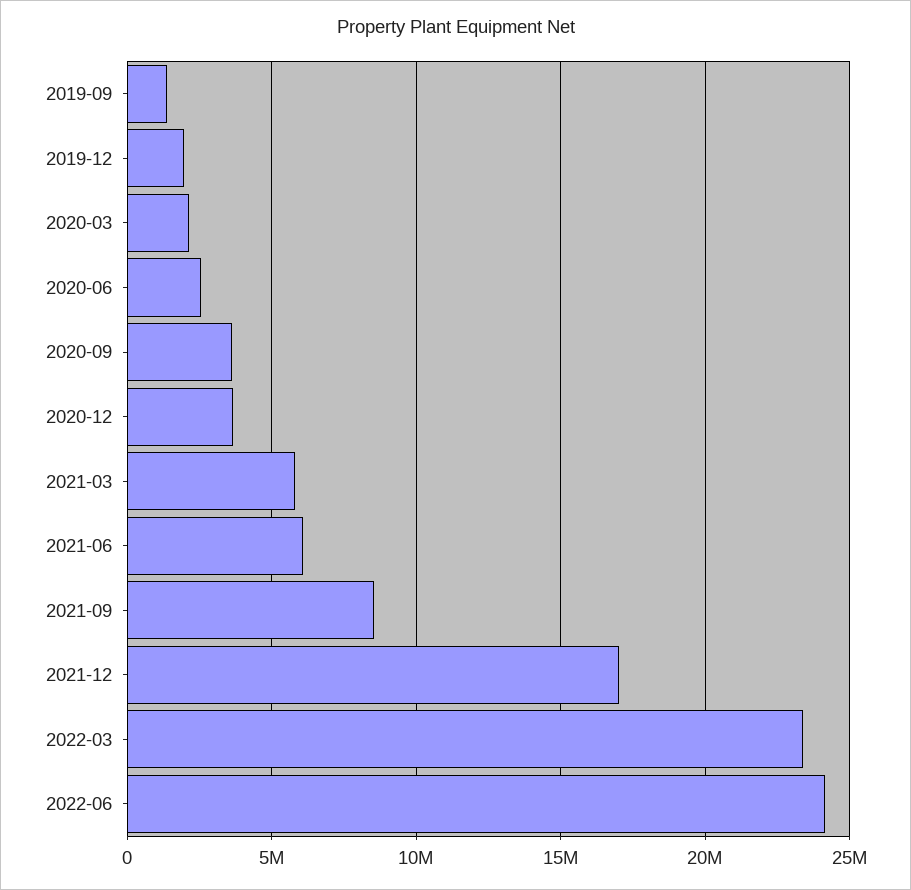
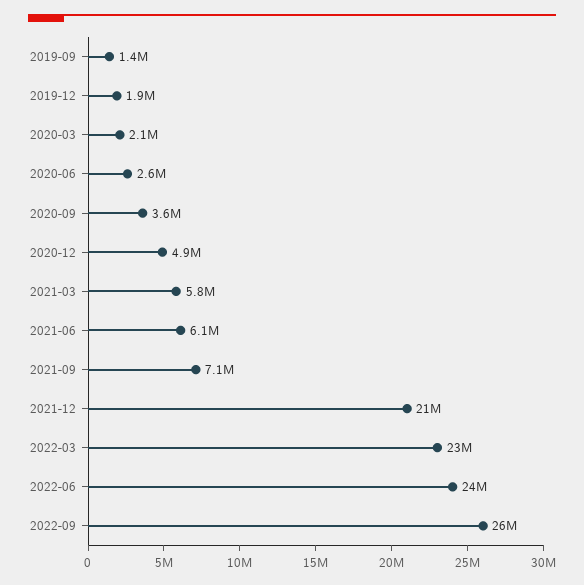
2020-12: 3500000 -> 4900000
2021-09: 8500000 -> 7100000
2021-12: 17000000 -> 21000000
2022-09: none -> 26000000

